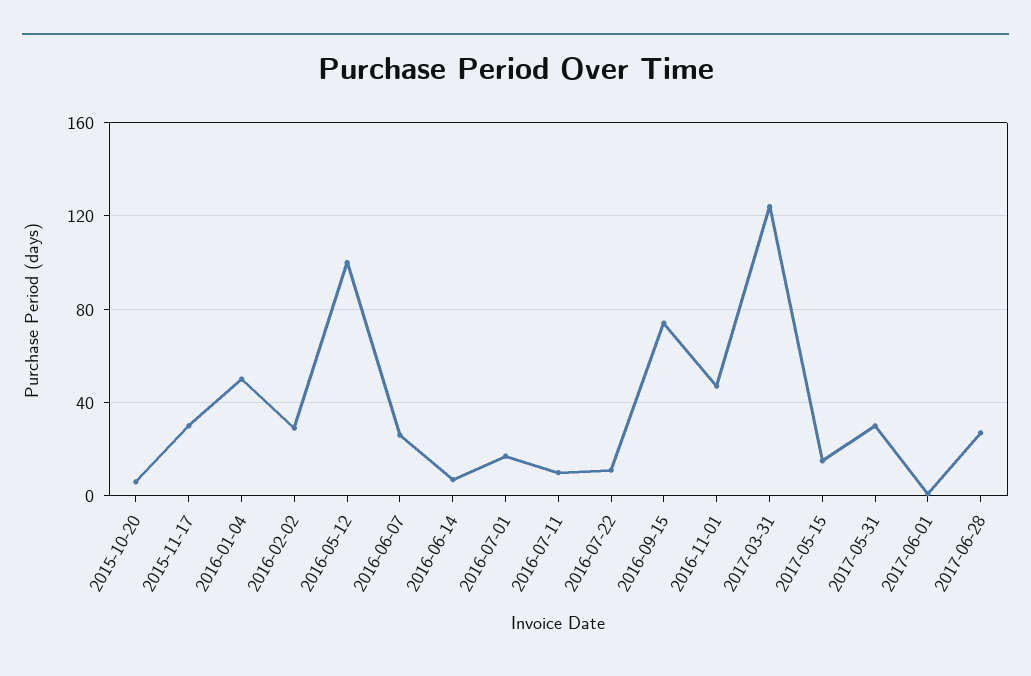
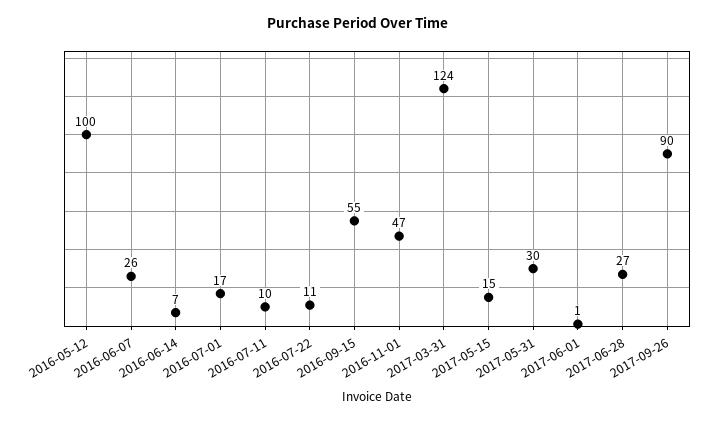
2015-10-20: 5 -> none
2015-11-17: 30 -> none
2016-01-04: 50 -> none
2016-02-02: 30 -> none
2016-09-15: 75 -> 55
2017-09-26: none -> 90

